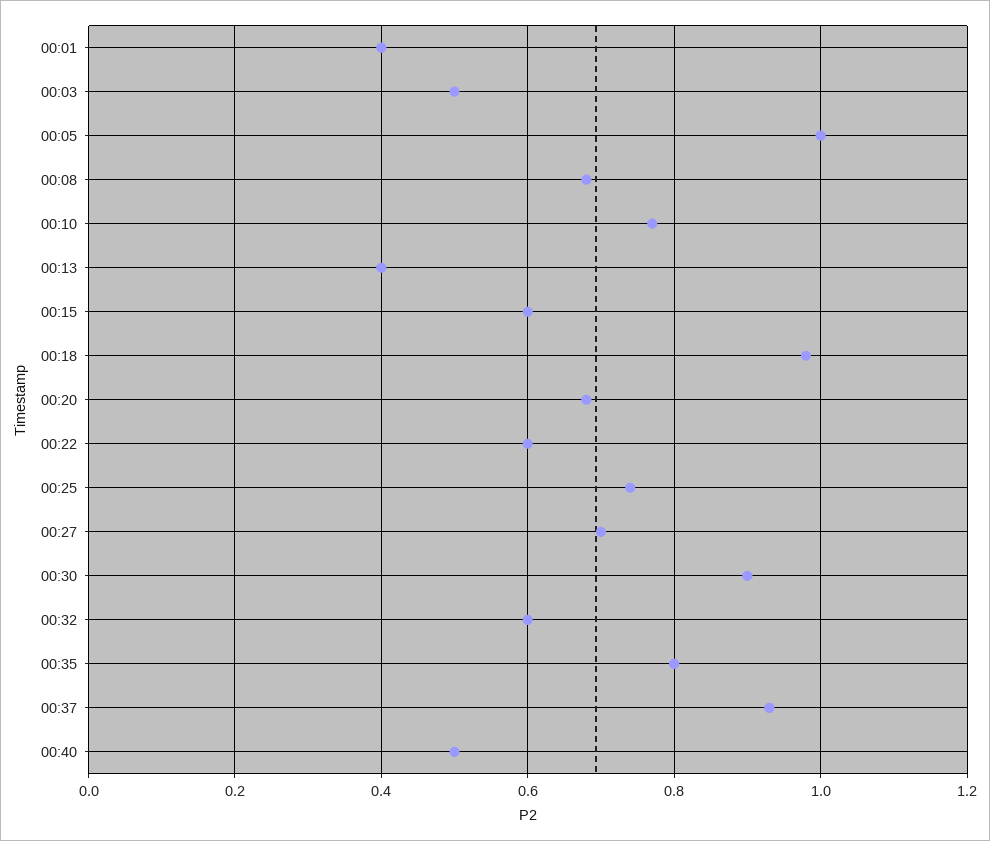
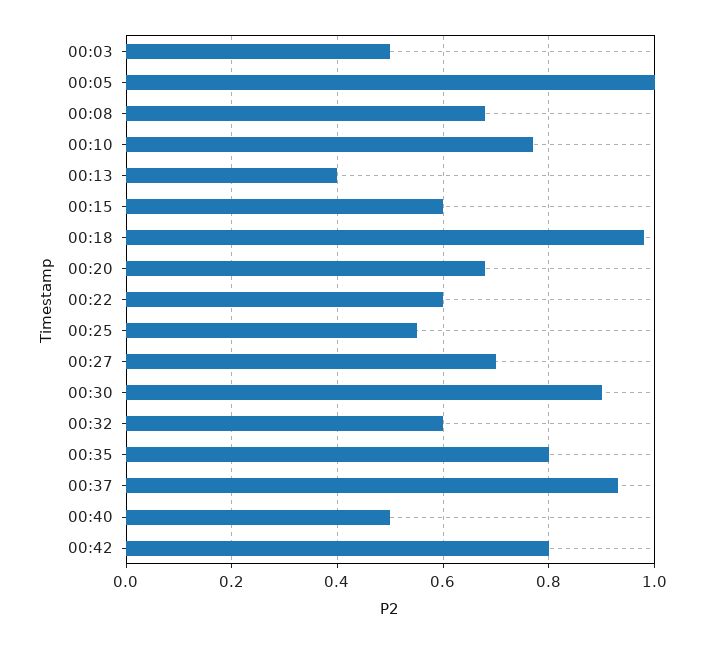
00:01: 0.4 -> none
00:25: 0.75 -> 0.55
00:42: none -> 0.8

